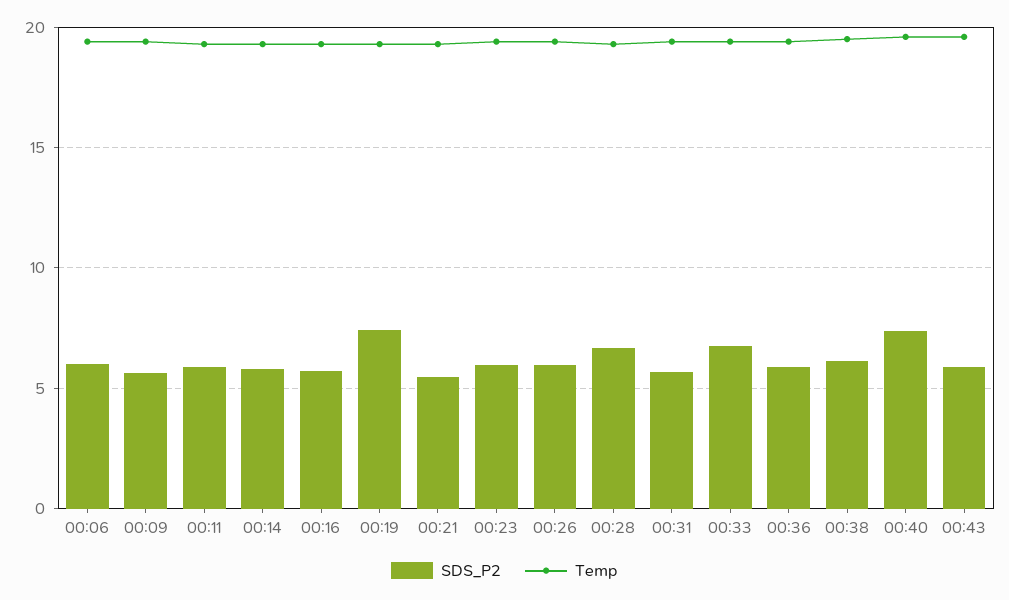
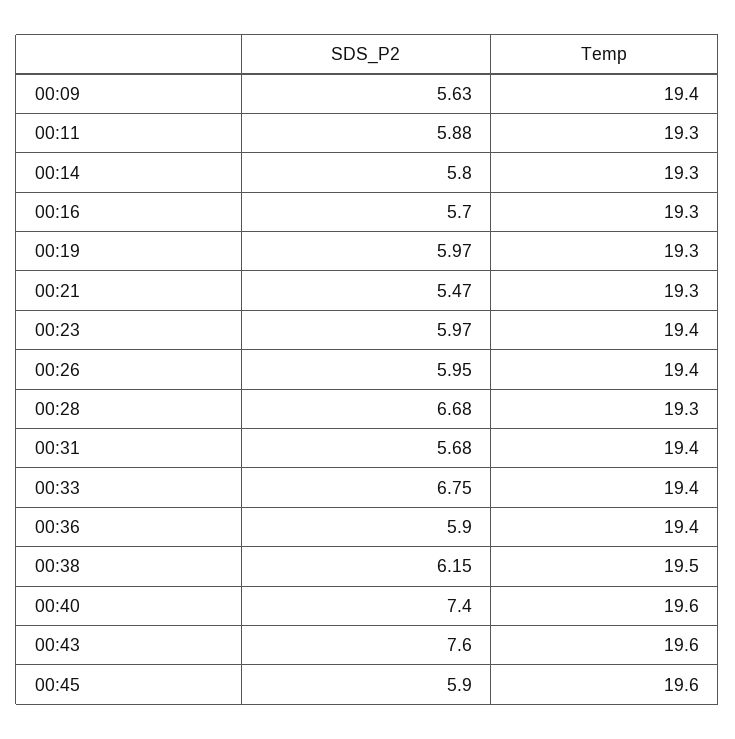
SDS_P2, 00:06: 6 -> none
Temp, 00:06: 19.5 -> none
SDS_P2, 00:19: 7.5 -> 5.97
SDS_P2, 00:43: 6 -> 7.6
SDS_P2, 00:45: none -> 5.9
Temp, 00:45: none -> 19.6

